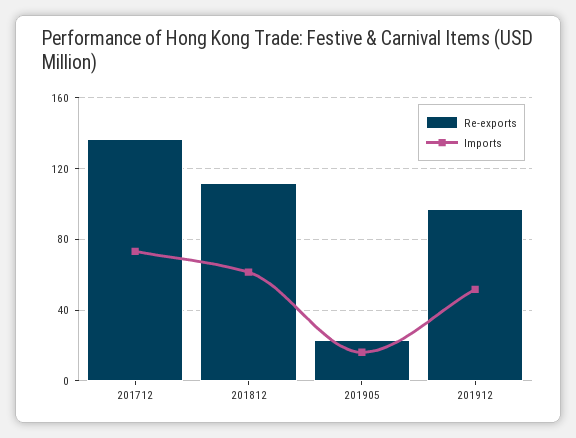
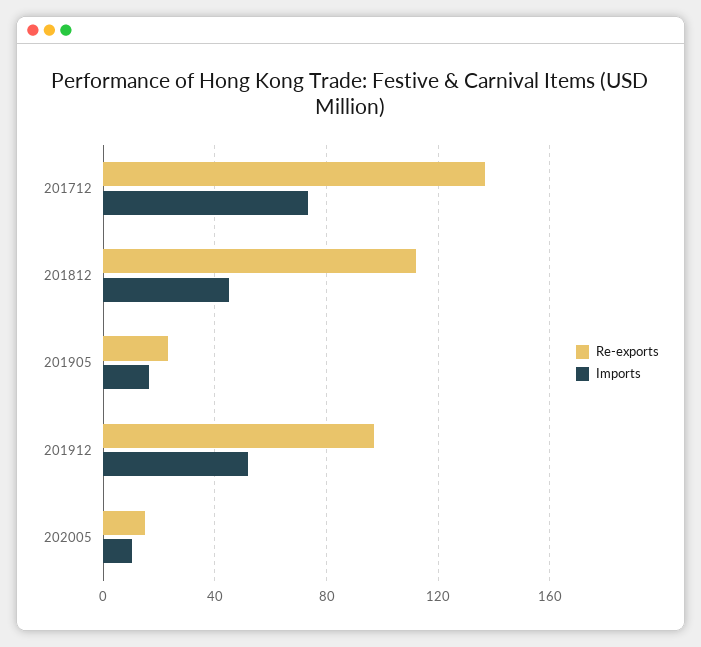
Imports, 201812: 60 -> 45
Re-exports, 202005: none -> 15
Imports, 202005: none -> 10

